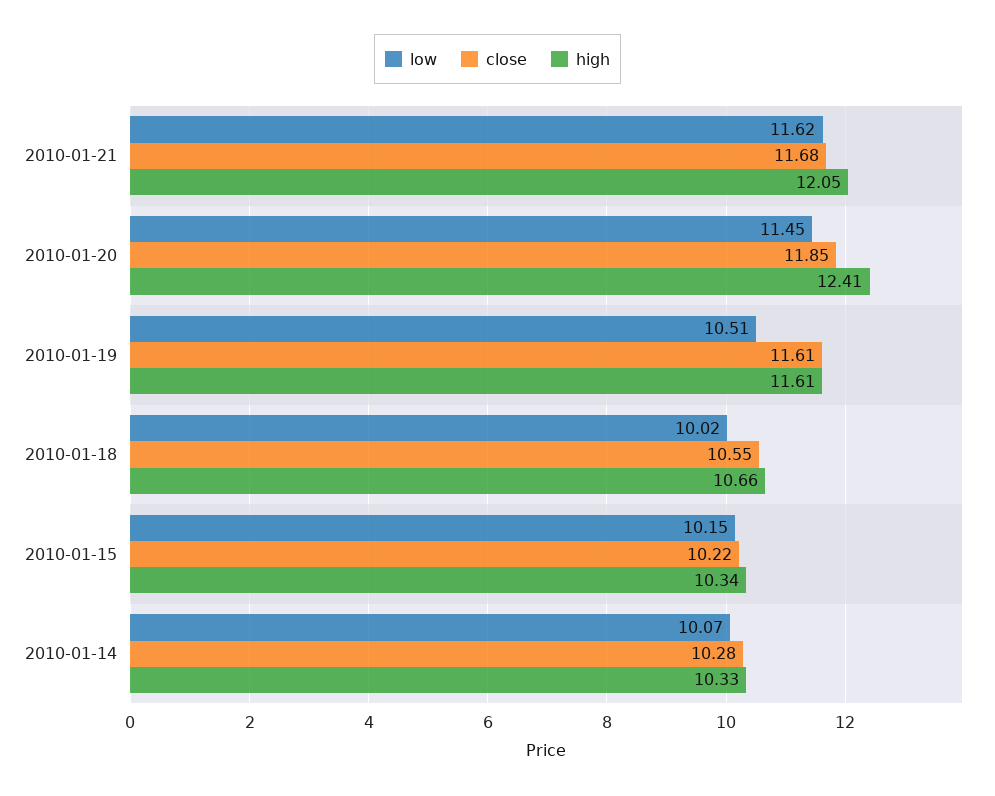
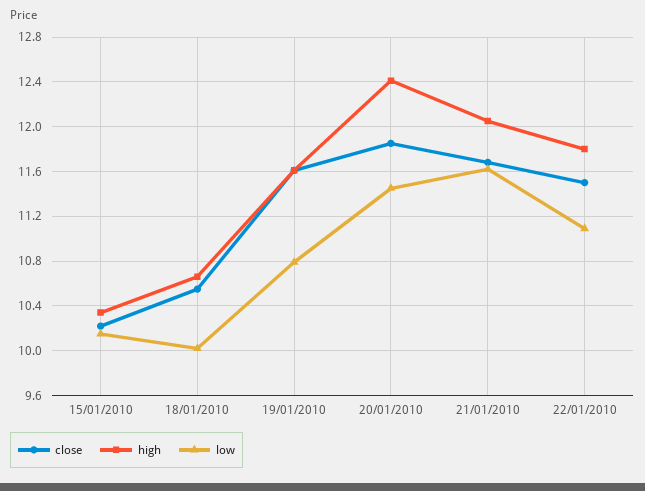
low, 2010-01-19: 10.51 -> 10.8
low, 2010-01-14: 10.07 -> none
close, 2010-01-14: 10.28 -> none
high, 2010-01-14: 10.33 -> none
close, 22/01/2010: none -> 11.5
high, 22/01/2010: none -> 11.8
low, 22/01/2010: none -> 11.1

